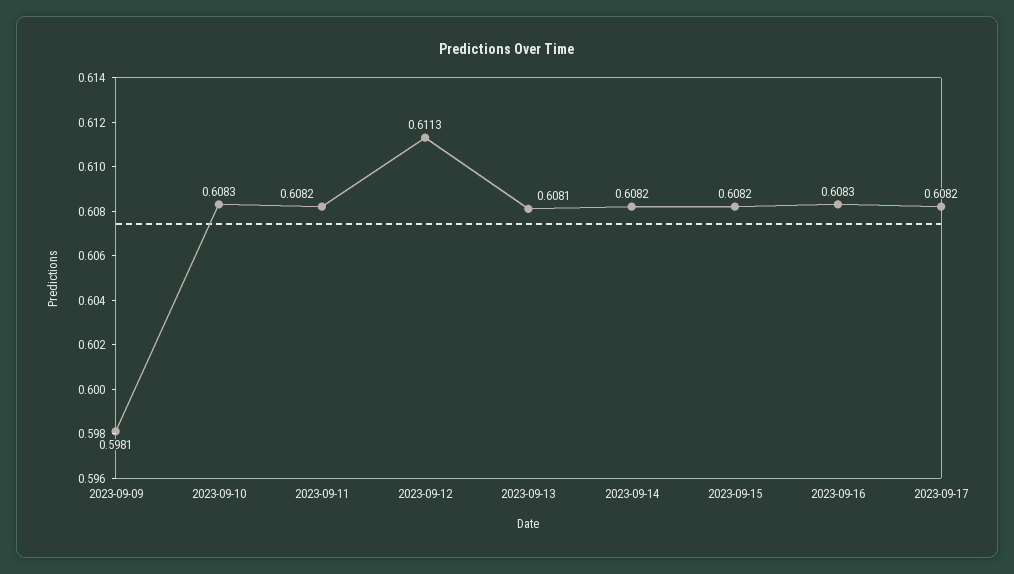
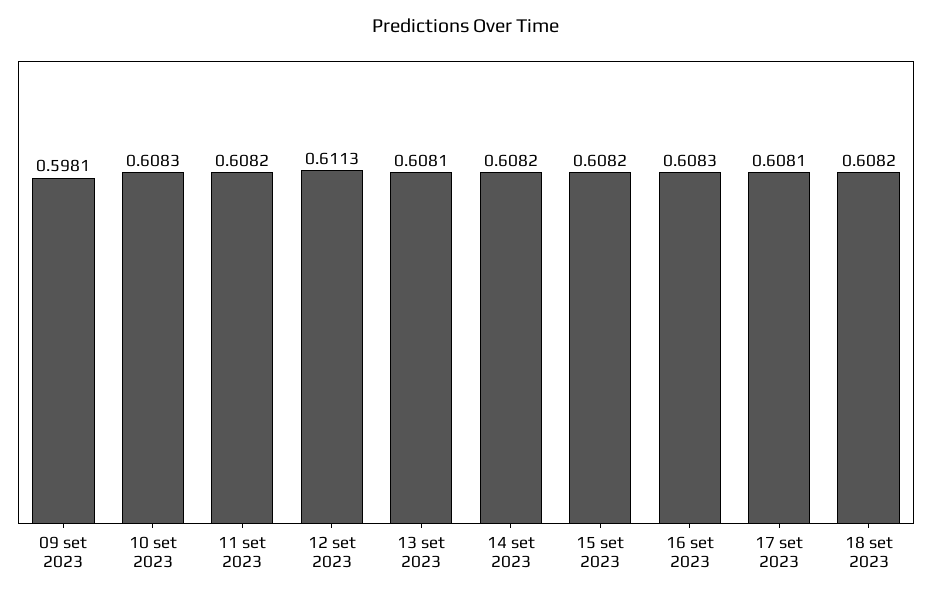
2023-09-17: 0.6082 -> 0.6081
18 set 2023: none -> 0.6082

